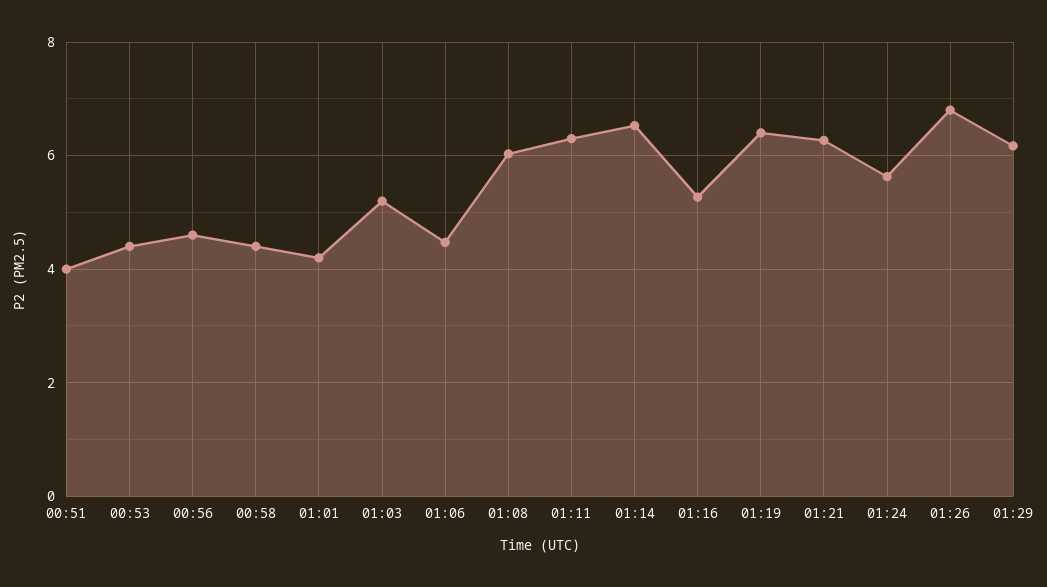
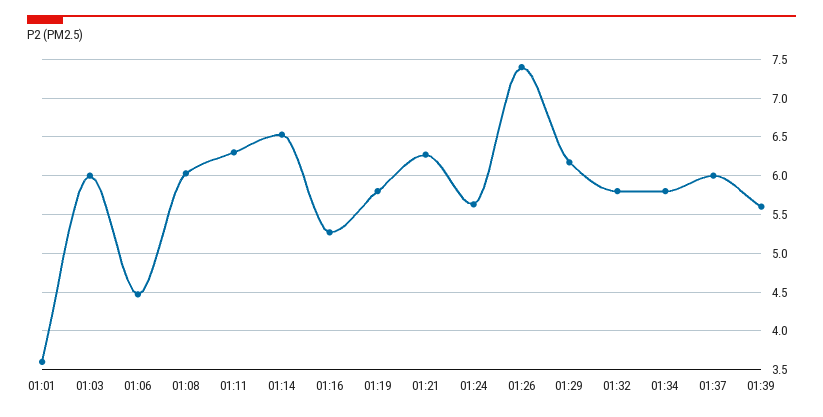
00:51: 4 -> none
00:53: 4.4 -> none
00:56: 4.6 -> none
00:58: 4.4 -> none
01:01: 4.2 -> 3.6
01:03: 5.2 -> 6
01:19: 6.4 -> 5.8
01:26: 6.8 -> 7.4
01:32: none -> 5.8
01:34: none -> 5.8
01:37: none -> 6
01:39: none -> 5.6

